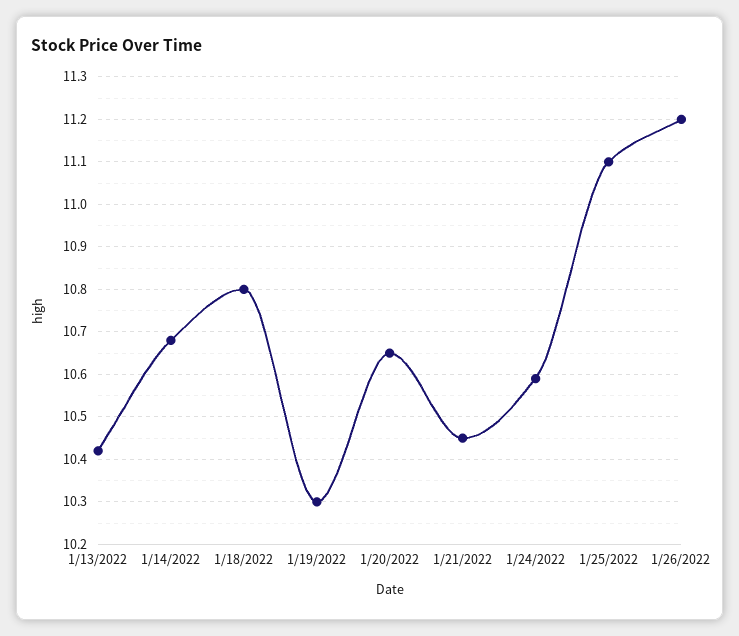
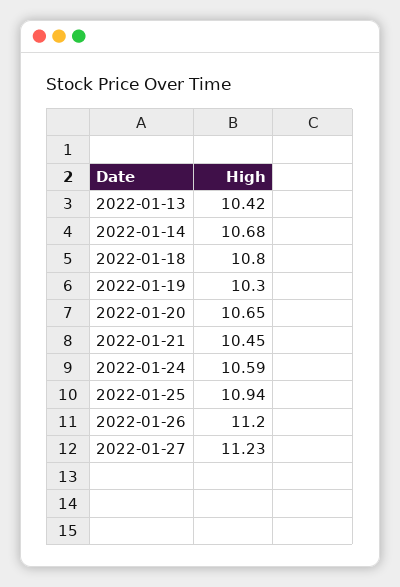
1/25/2022: 11.1 -> 10.94
2022-01-27: none -> 11.23

